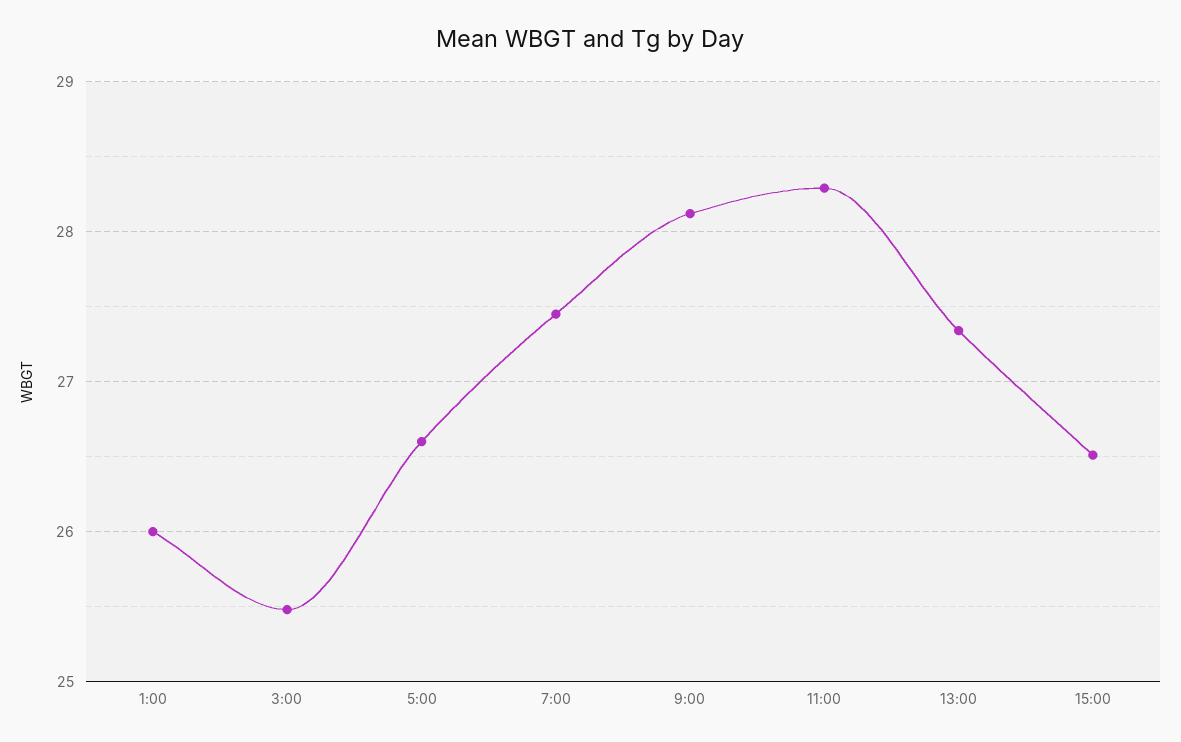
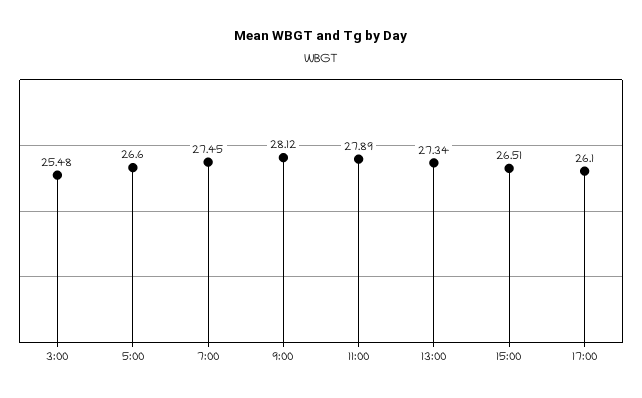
1:00: 26 -> none
11:00: 28.3 -> 27.89
17:00: none -> 26.1

